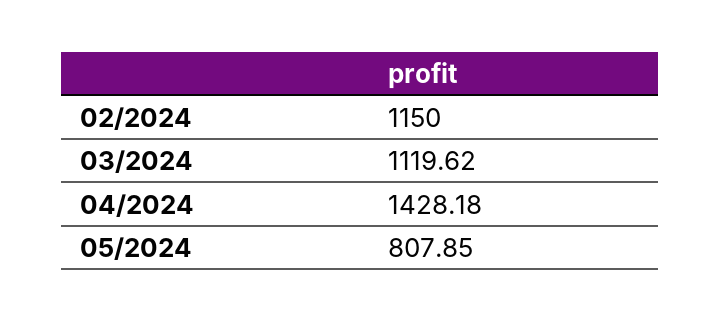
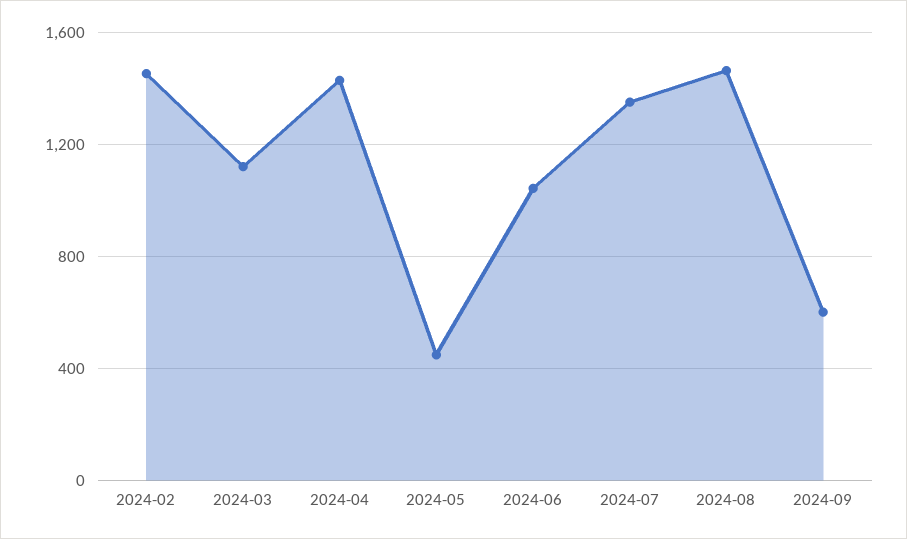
02/2024: 1150 -> 1450
05/2024: 807.85 -> 450
2024-06: none -> 1050
2024-07: none -> 1350
2024-08: none -> 1450
2024-09: none -> 600

